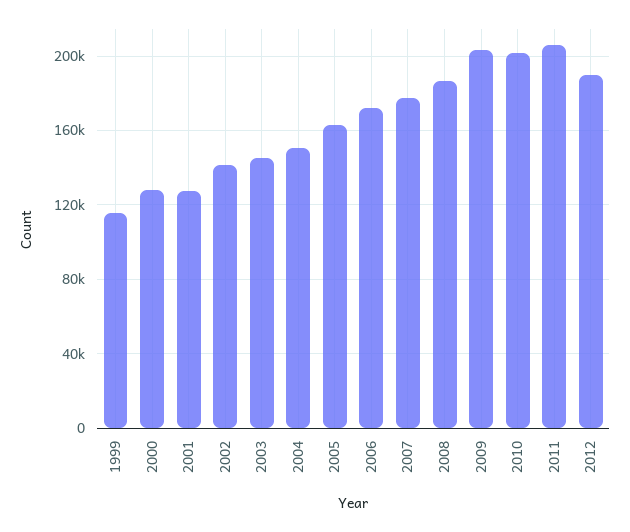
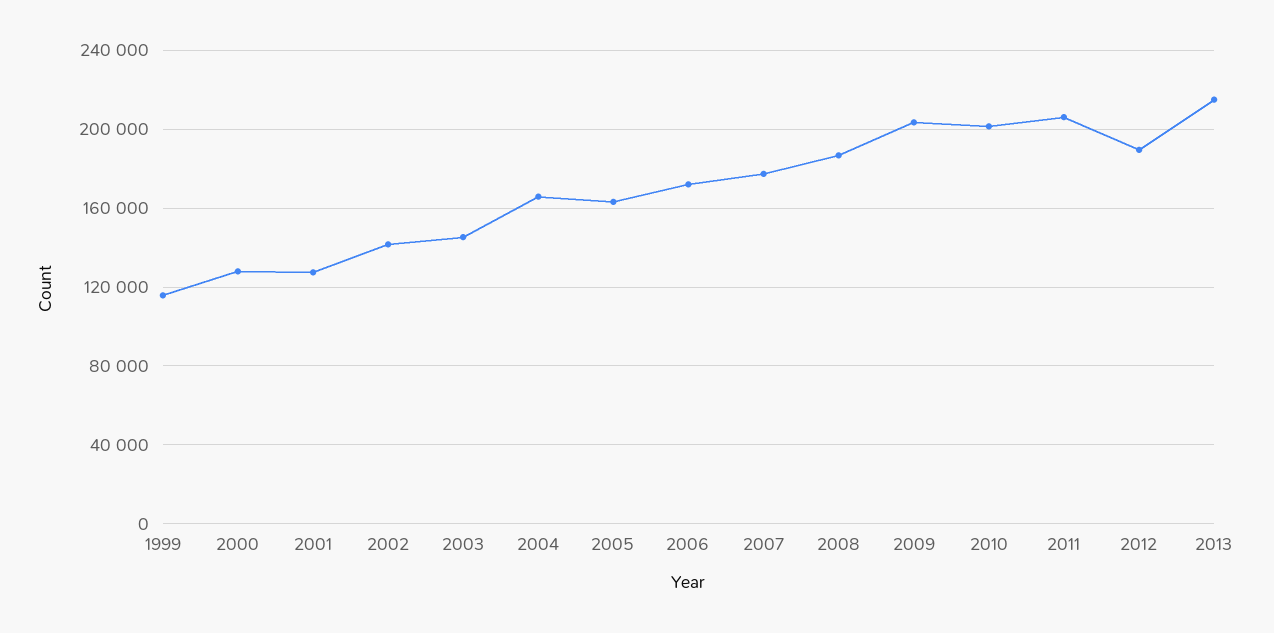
2004: 150000 -> 165000
2013: none -> 215000

